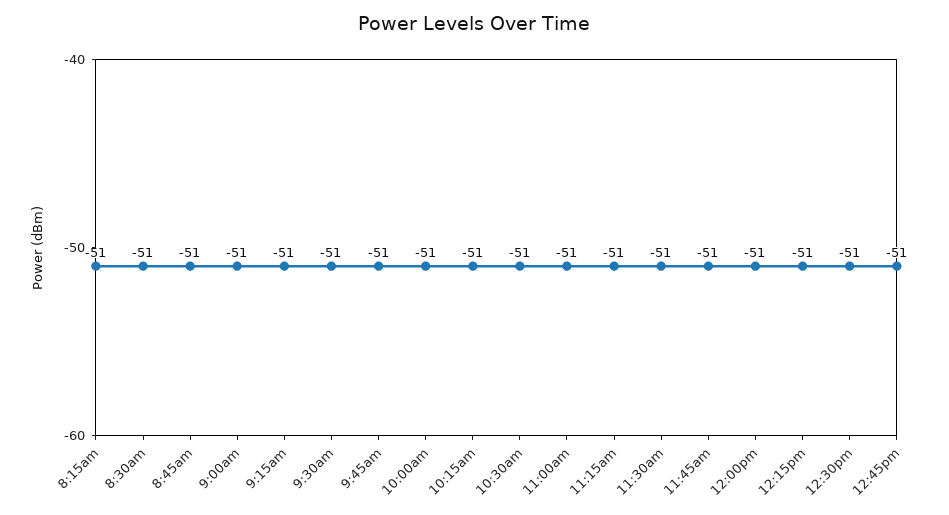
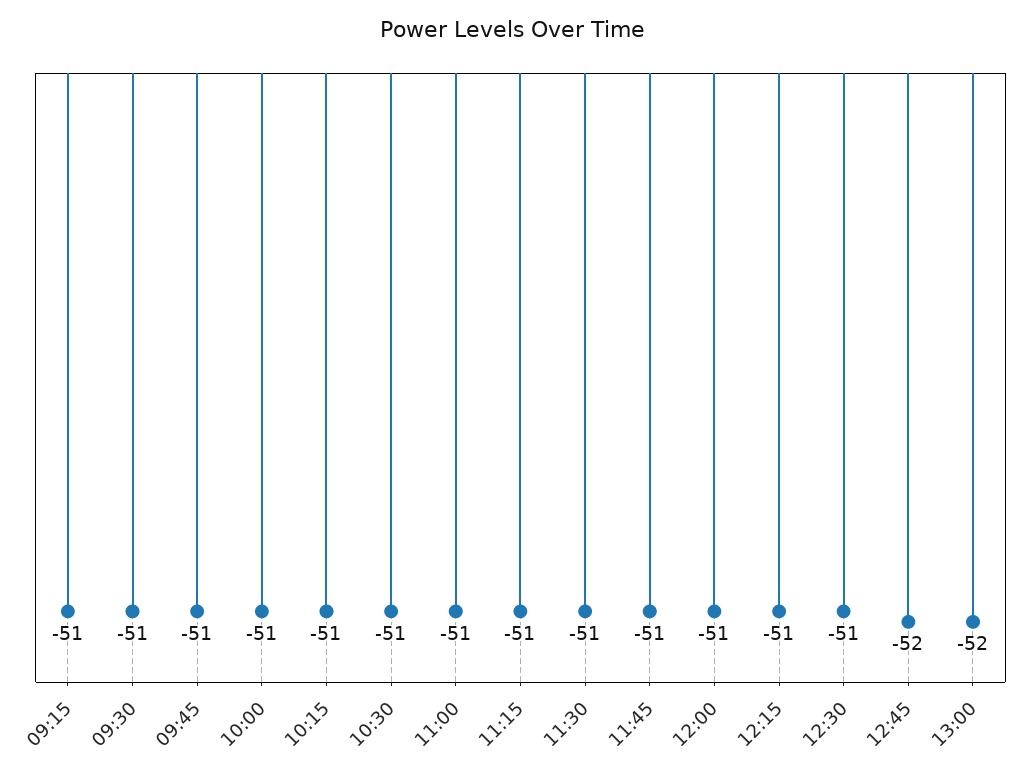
8:15am: -51 -> none
8:30am: -51 -> none
8:45am: -51 -> none
9:00am: -51 -> none
12:45pm: -51 -> -52
13:00: none -> -52

